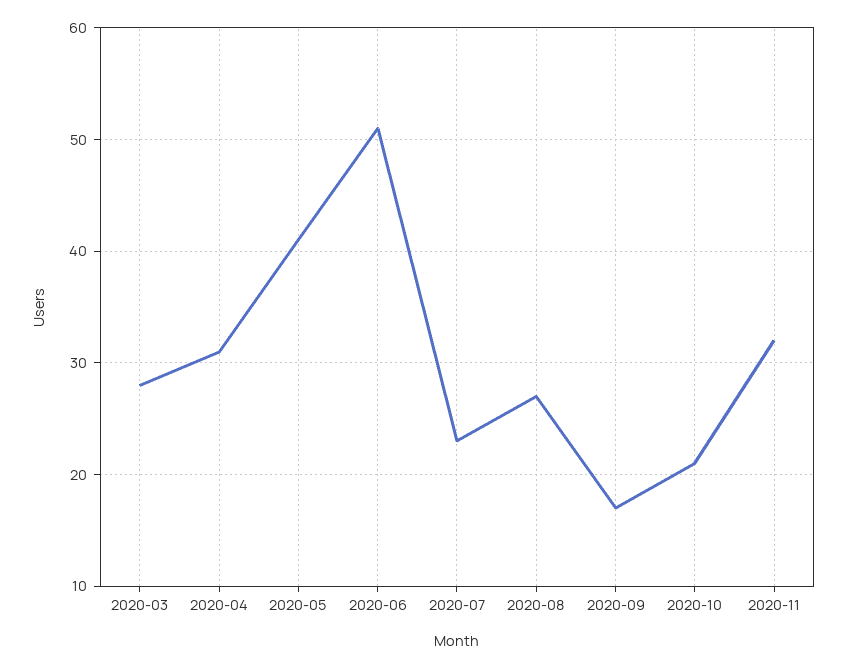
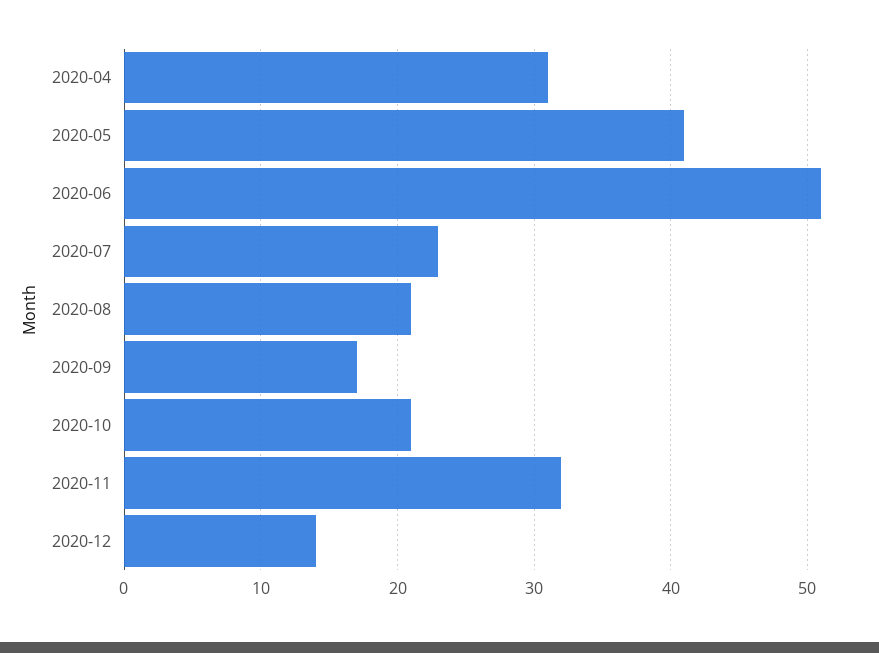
2020-03: 28 -> none
2020-08: 27 -> 21
2020-12: none -> 14

